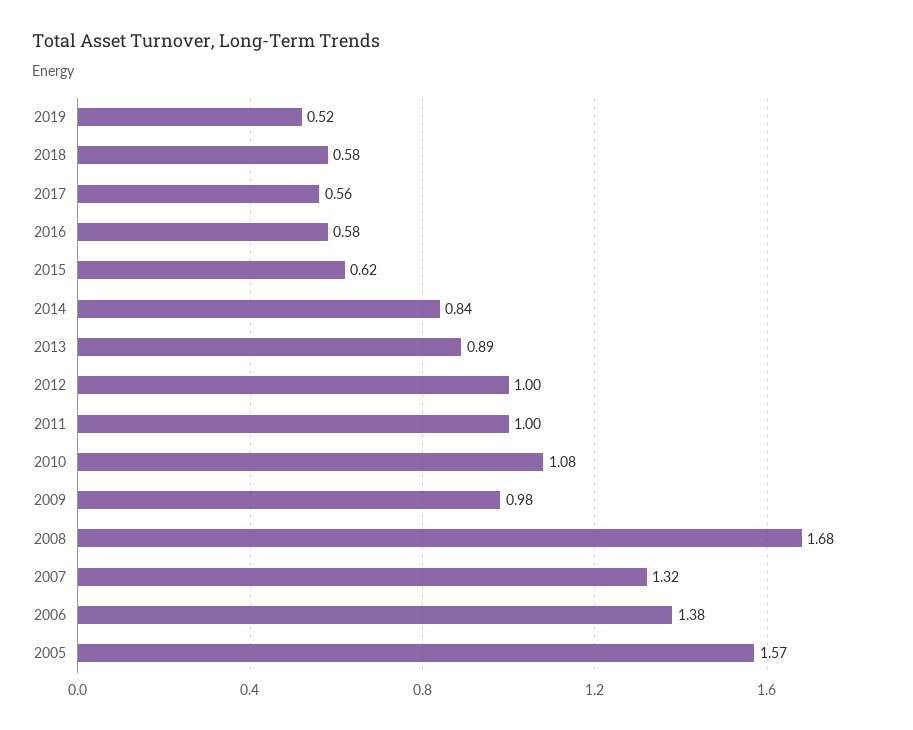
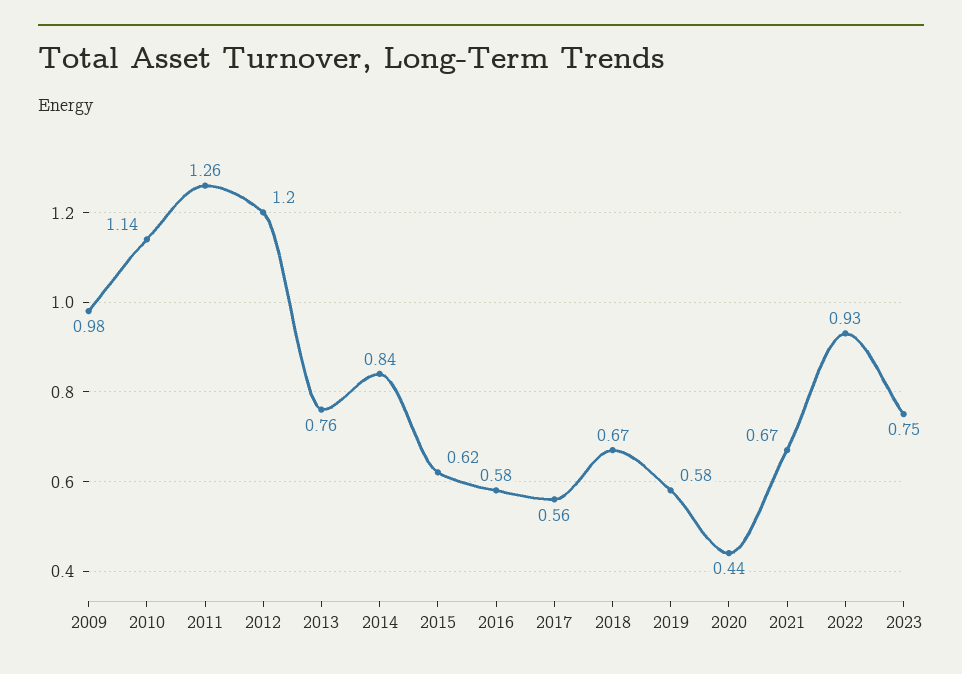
2019: 0.52 -> 0.58
2018: 0.58 -> 0.67
2013: 0.89 -> 0.76
2012: 1 -> 1.2
2011: 1 -> 1.26
2010: 1.08 -> 1.14
2008: 1.68 -> none
2007: 1.32 -> none
2006: 1.38 -> none
2005: 1.57 -> none
2020: none -> 0.44
2021: none -> 0.67
2022: none -> 0.93
2023: none -> 0.75

